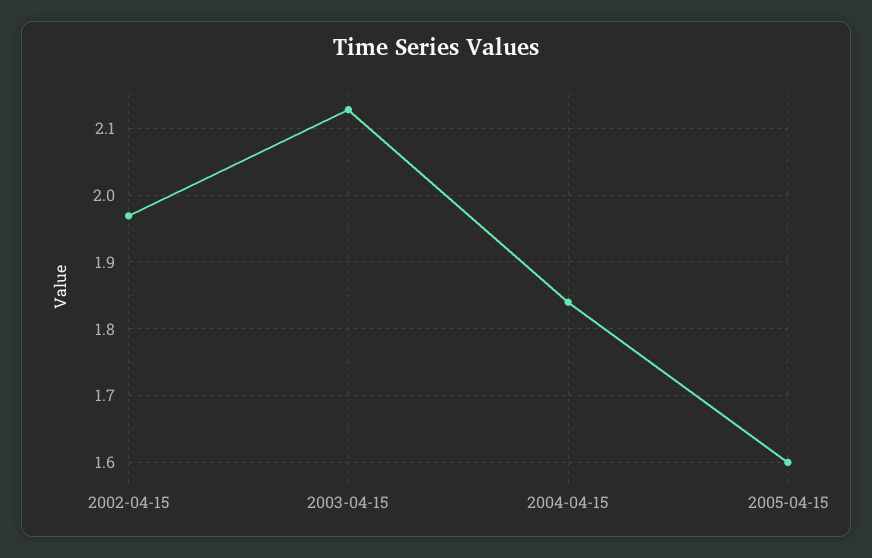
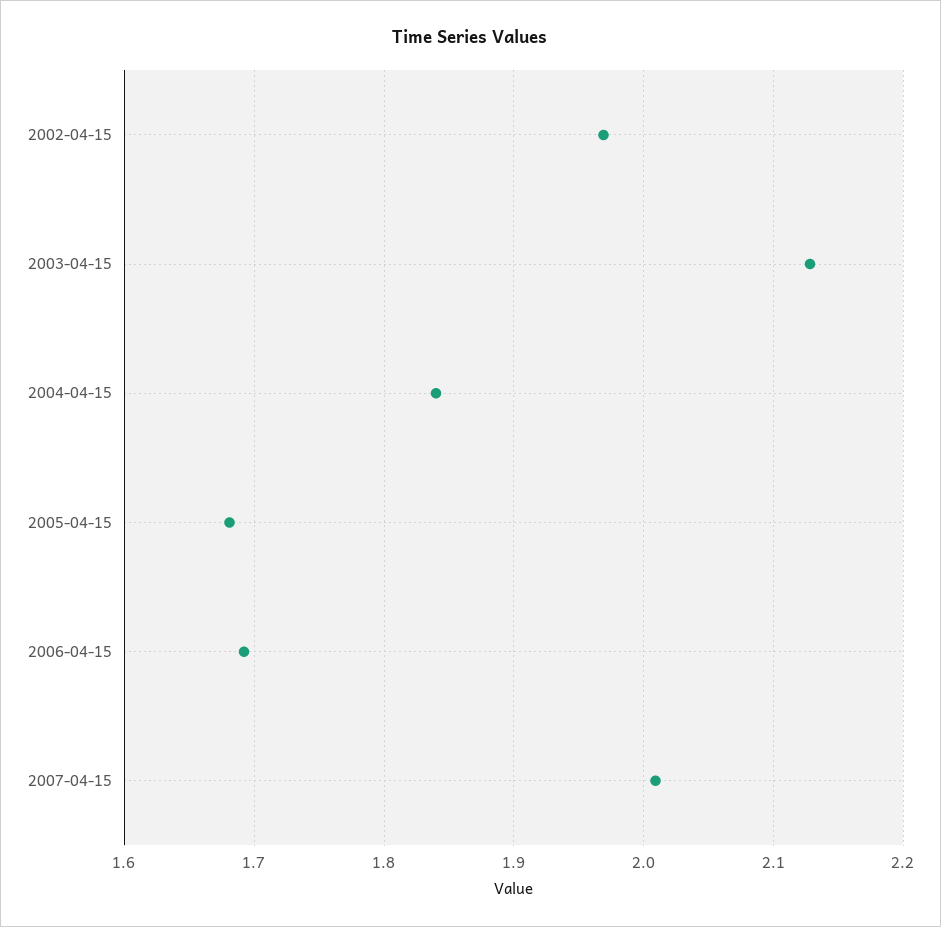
2005-04-15: 1.6 -> 1.68
2006-04-15: none -> 1.69
2007-04-15: none -> 2.01

